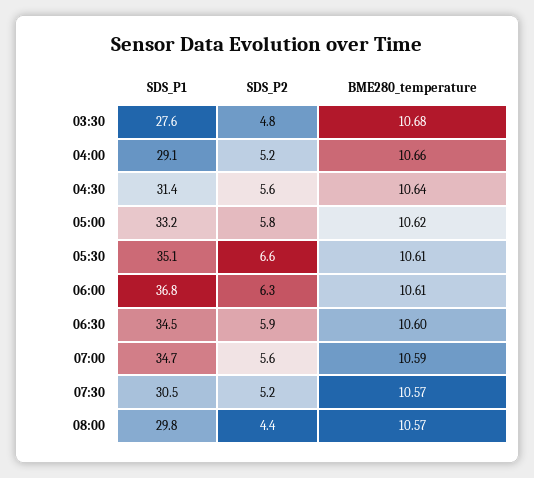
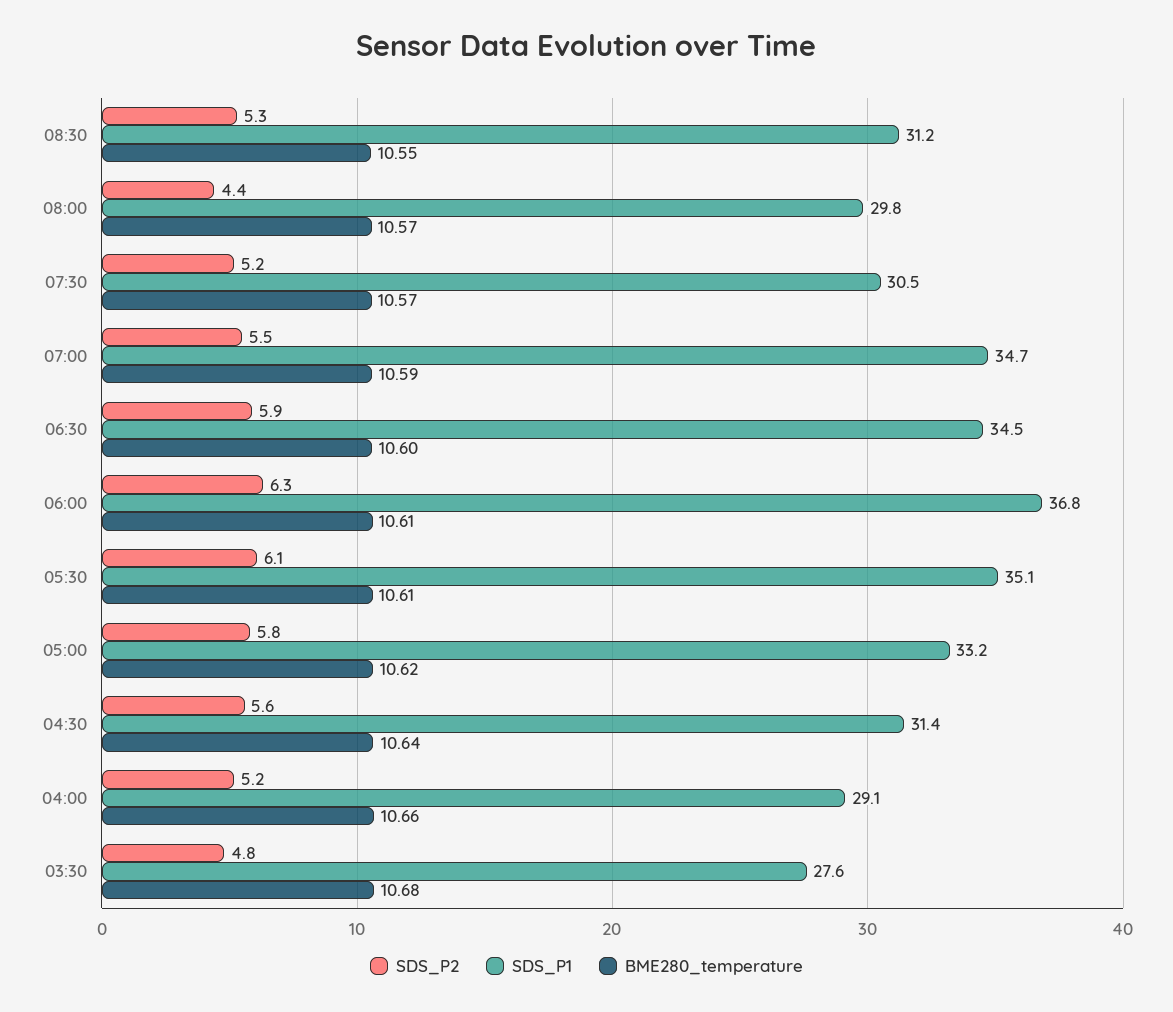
SDS_P2, 05:30: 6.6 -> 6.1
SDS_P2, 07:00: 5.6 -> 5.5
SDS_P2, 08:30: none -> 5.3
SDS_P1, 08:30: none -> 31.2
BME280_temperature, 08:30: none -> 10.55

